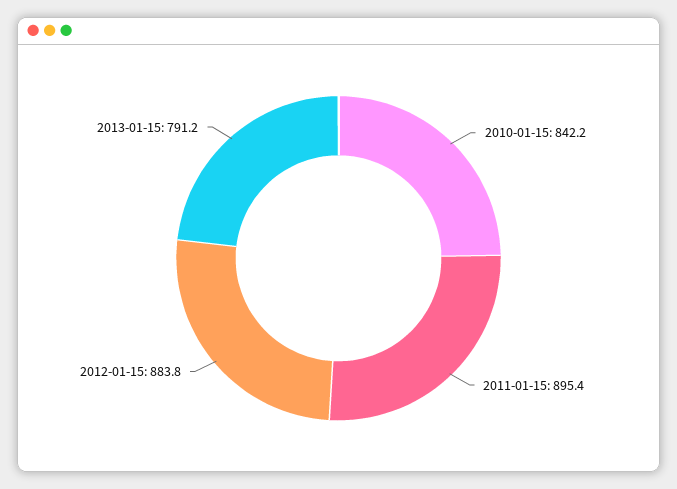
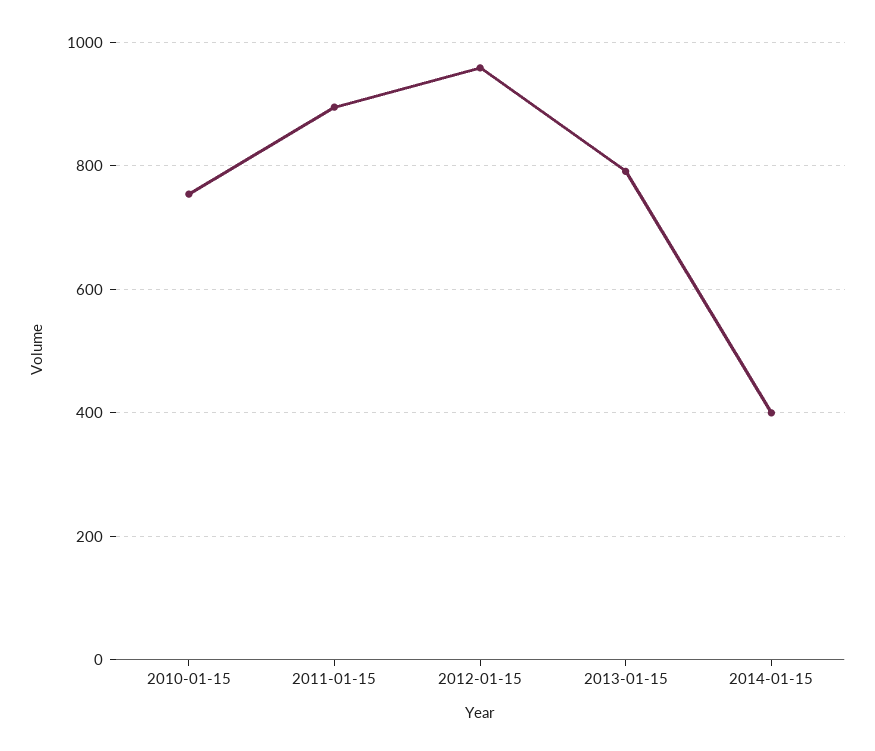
2010-01-15: 842.2 -> 760
2012-01-15: 883.8 -> 960
2014-01-15: none -> 400

